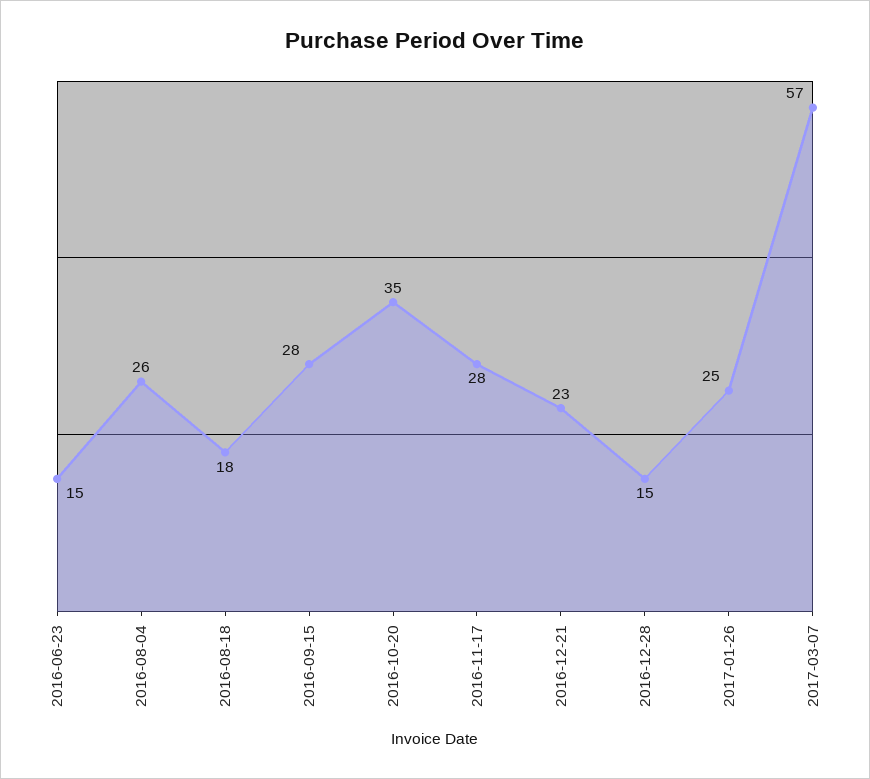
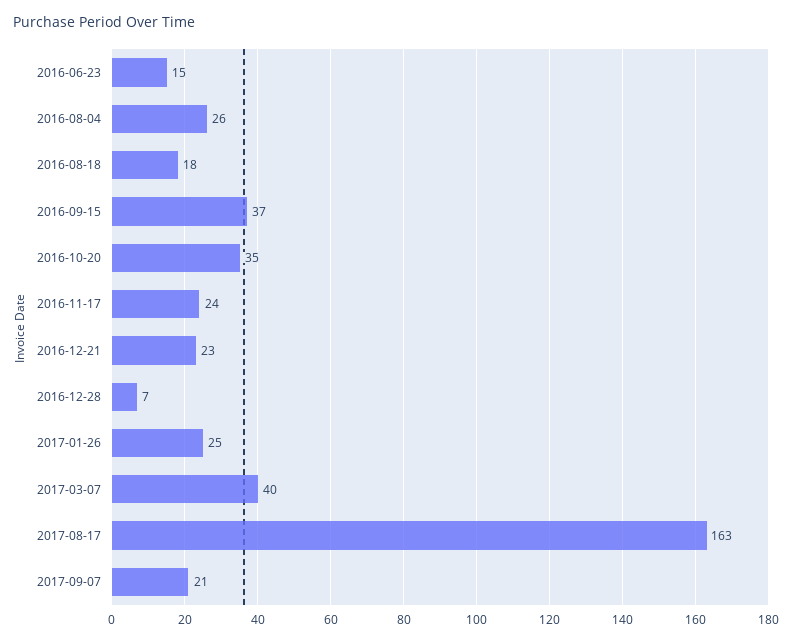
2016-09-15: 28 -> 37
2016-11-17: 28 -> 24
2016-12-28: 15 -> 7
2017-03-07: 57 -> 40
2017-08-17: none -> 163
2017-09-07: none -> 21

